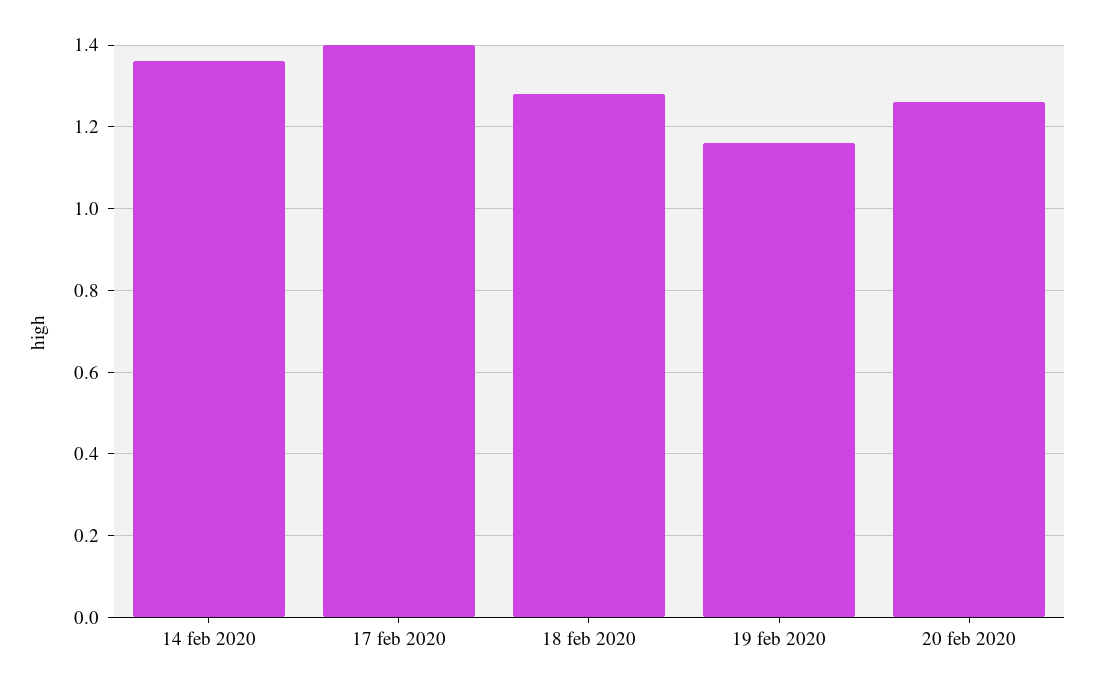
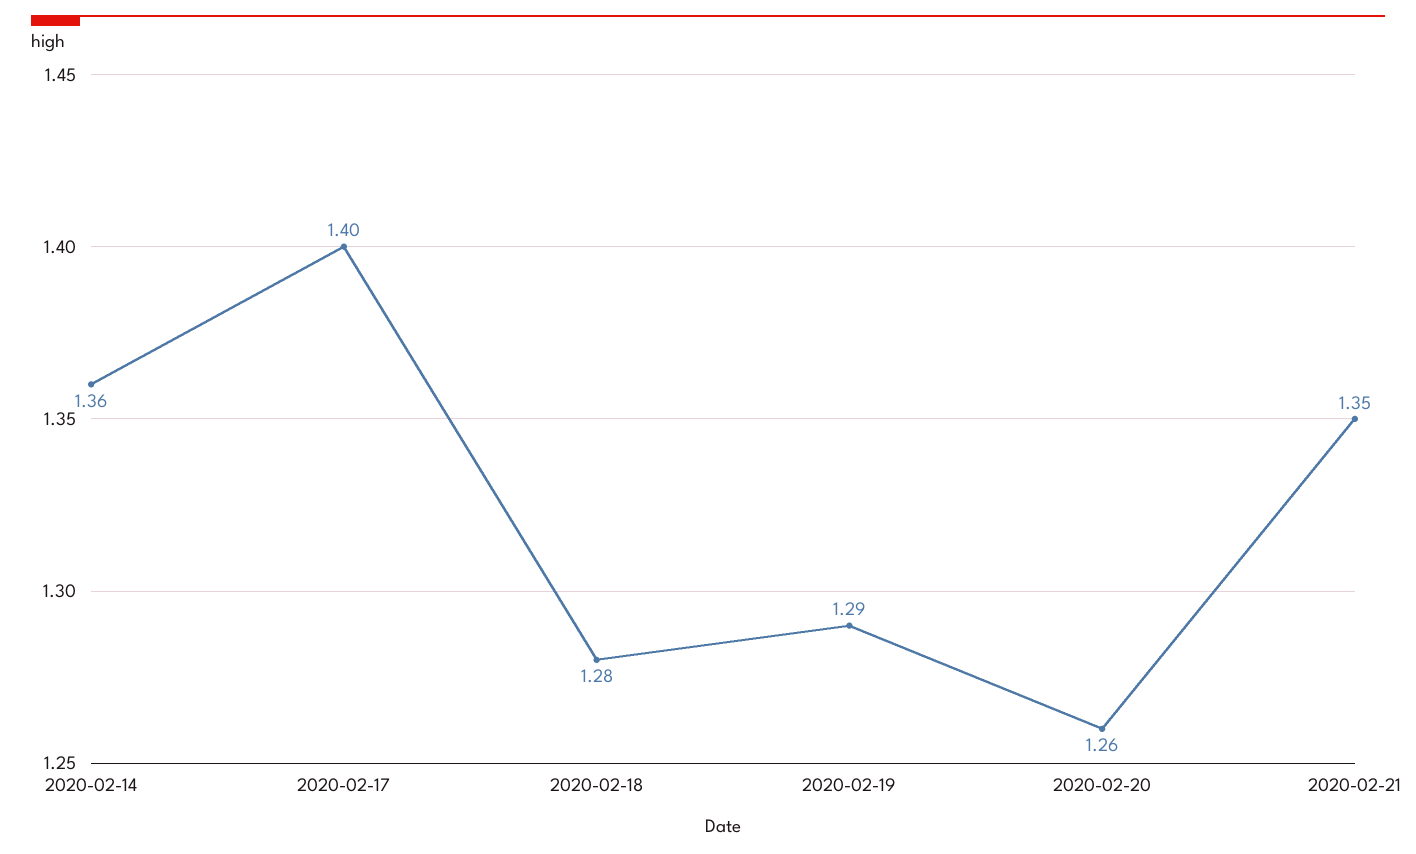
19 feb 2020: 1.15 -> 1.29
2020-02-21: none -> 1.35

